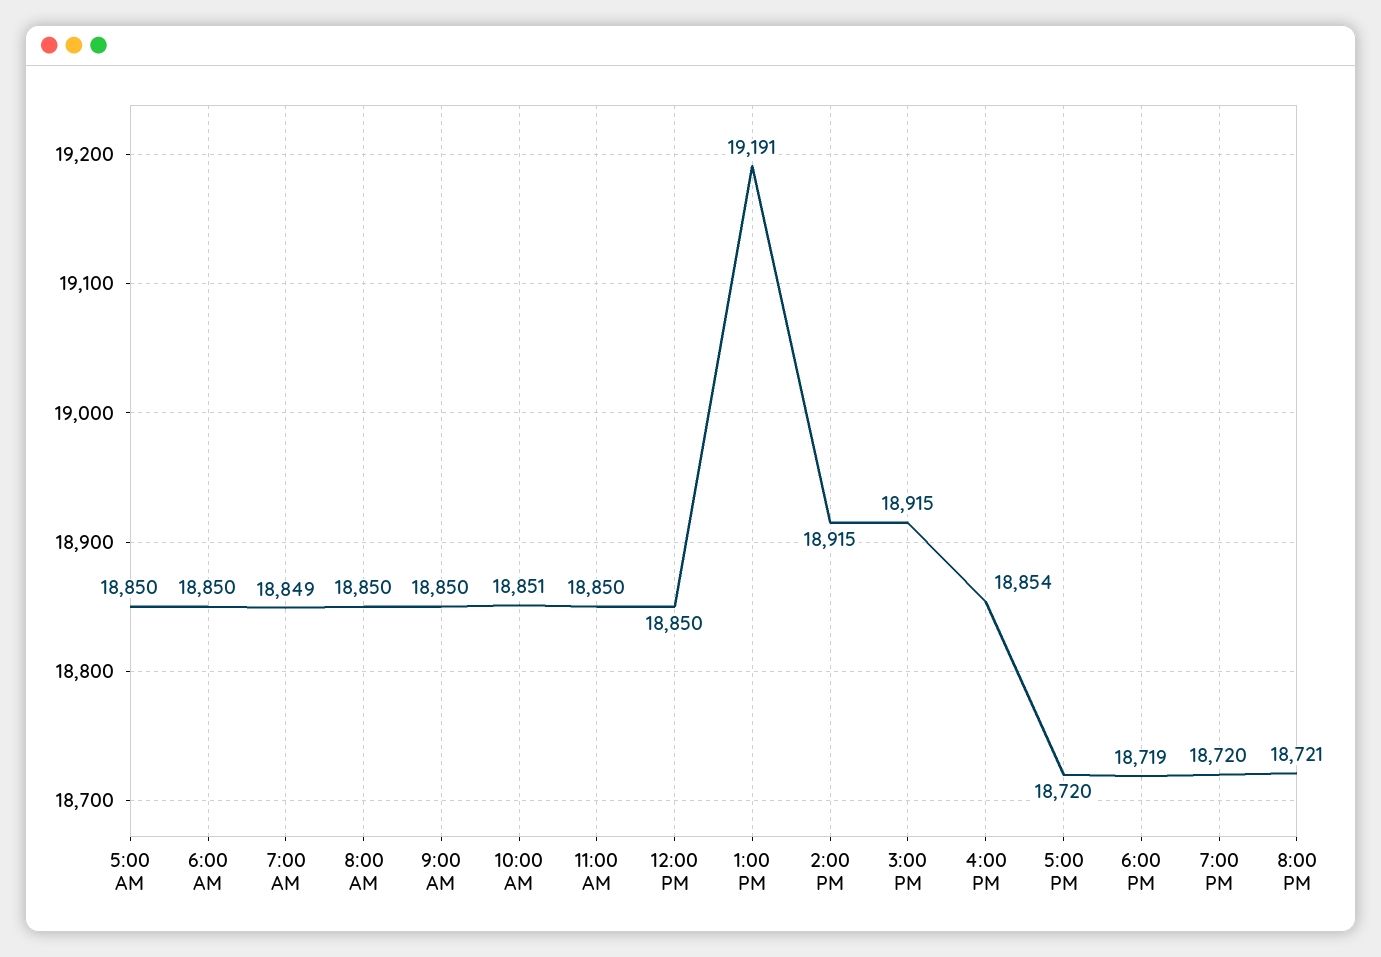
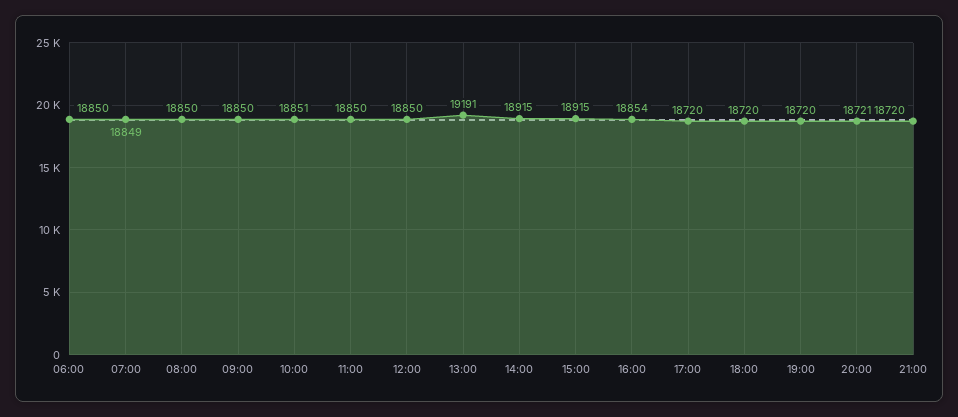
5:00 AM: 18850 -> none
6:00 PM: 18719 -> 18720
21:00: none -> 18720

